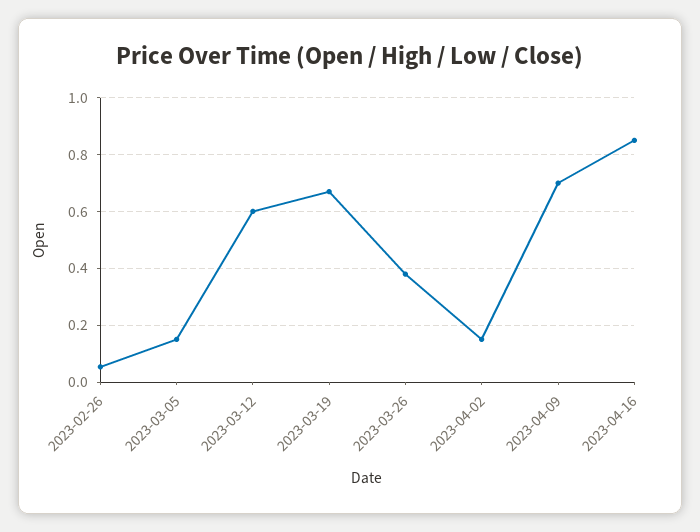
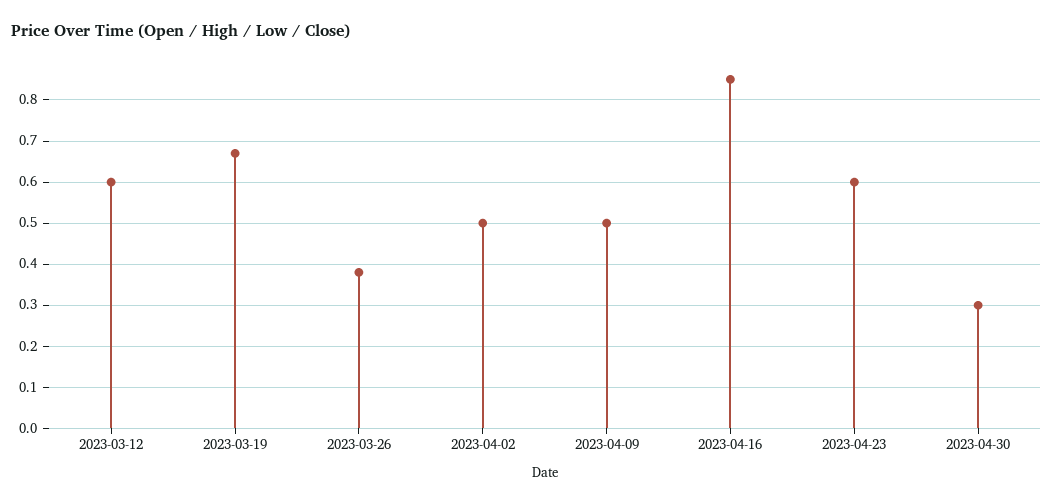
2023-02-26: 0.05 -> none
2023-03-05: 0.15 -> none
2023-04-02: 0.15 -> 0.5
2023-04-09: 0.7 -> 0.5
2023-04-23: none -> 0.6
2023-04-30: none -> 0.3

